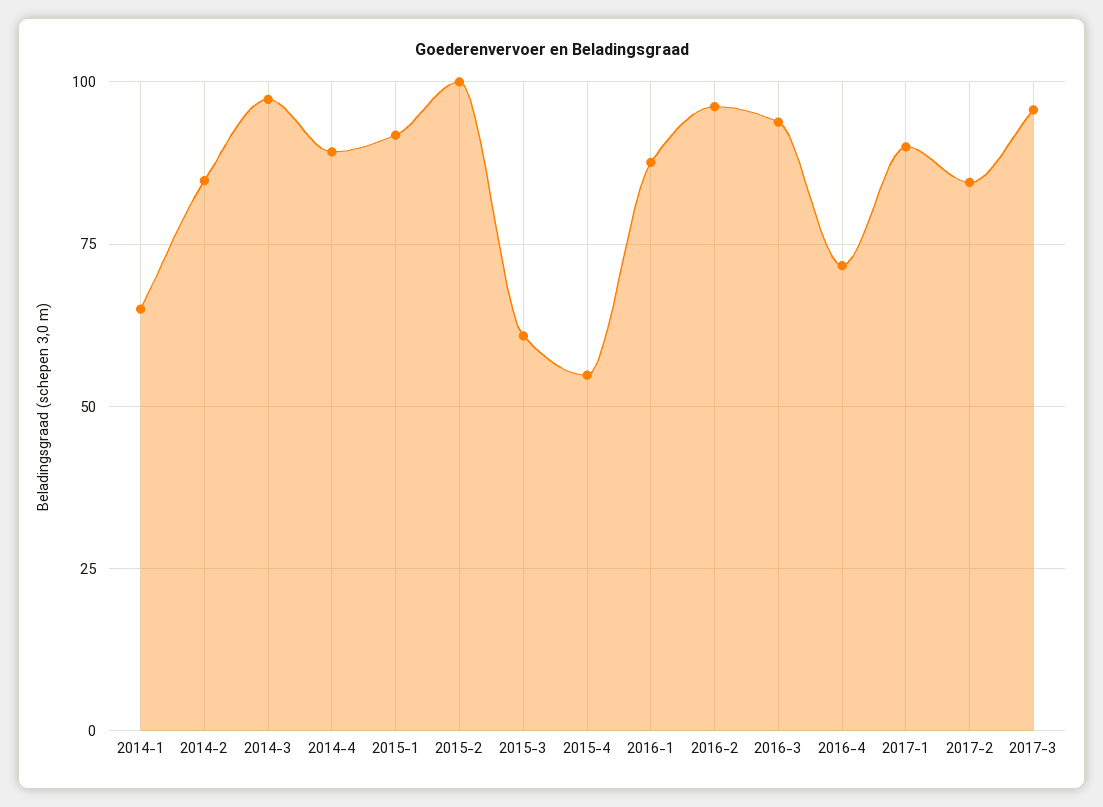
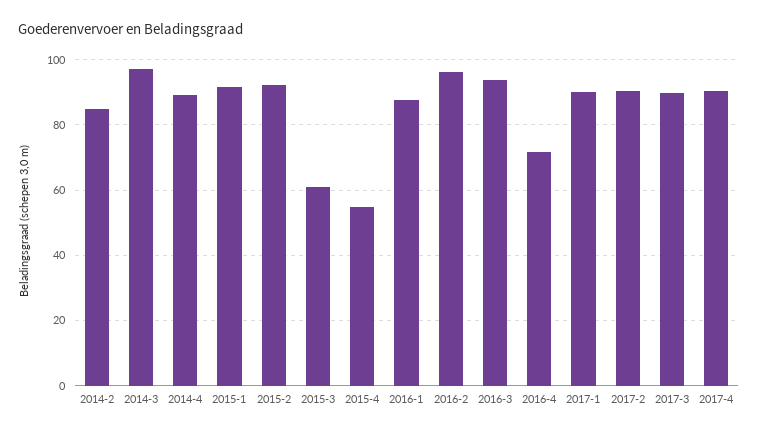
2014-1: 65 -> none
2015-2: 100 -> 92
2017-2: 85 -> 90
2017-3: 95 -> 90
2017-4: none -> 90

